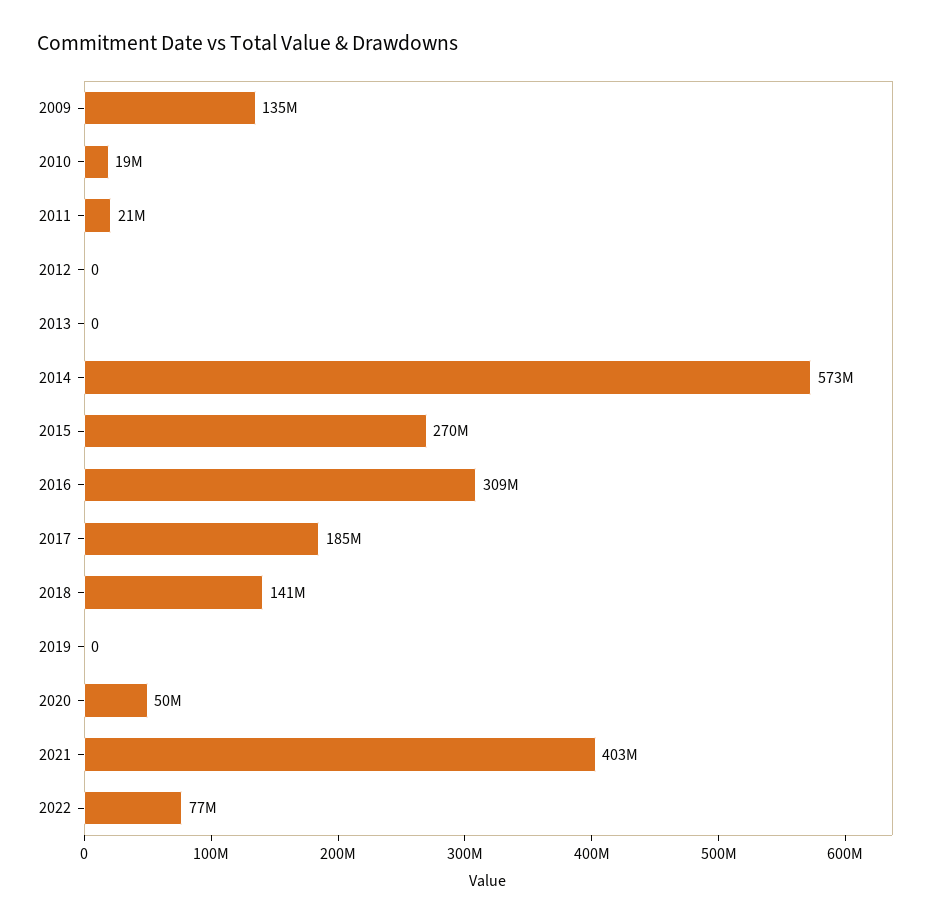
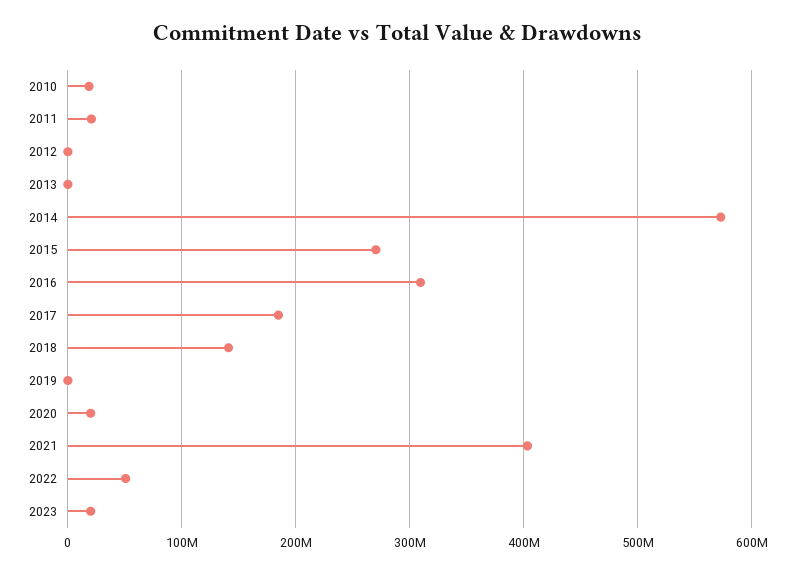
2009: 135000000 -> none
2020: 50000000 -> 20000000
2022: 77000000 -> 50000000
2023: none -> 20000000

